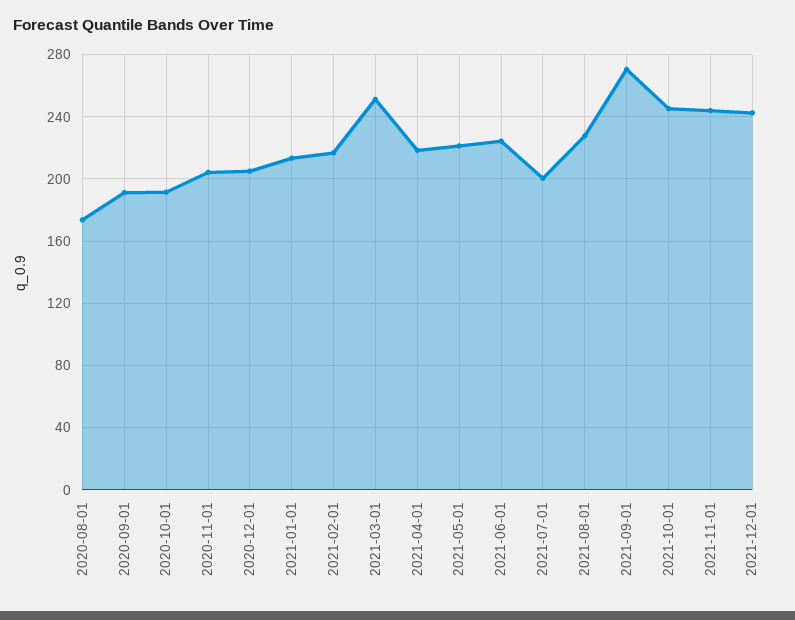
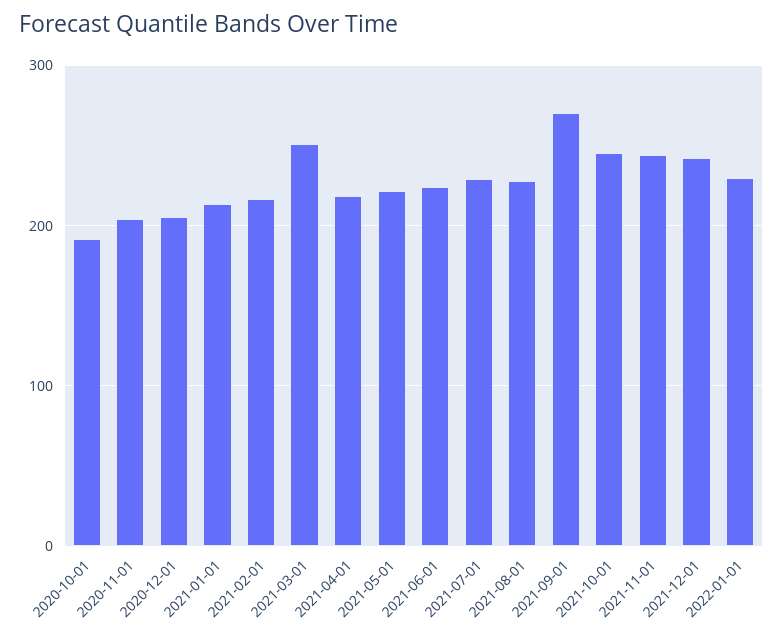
2020-08-01: 175 -> none
2020-09-01: 190 -> none
2021-07-01: 200 -> 230
2022-01-01: none -> 230

